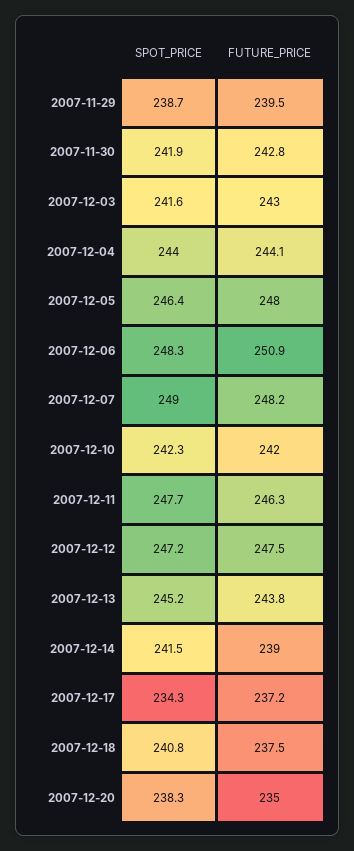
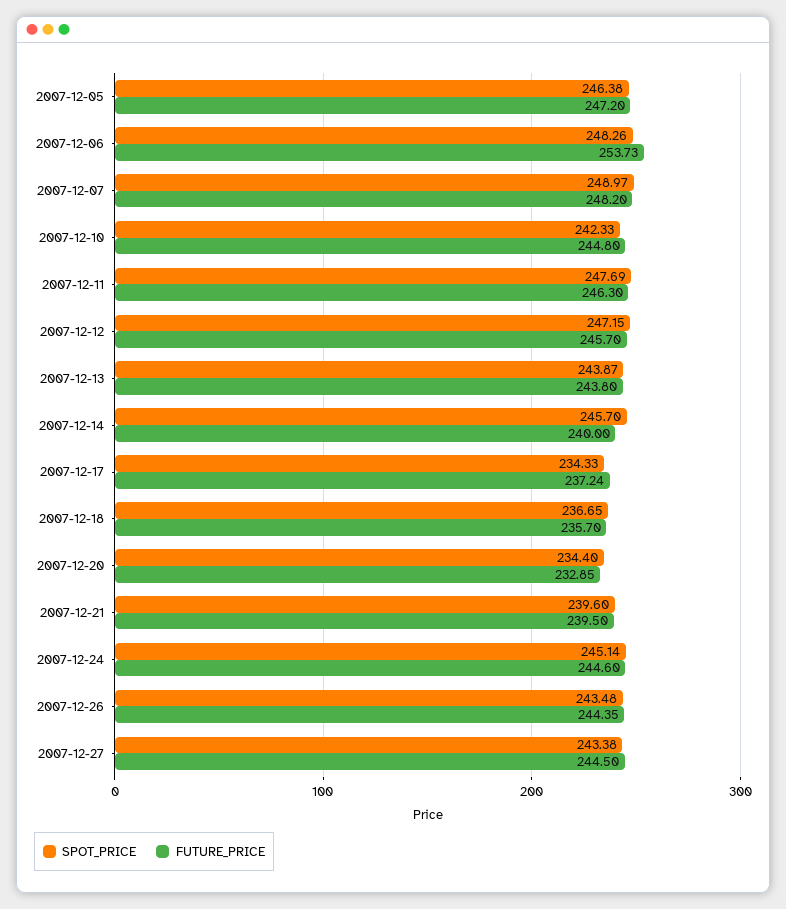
SPOT_PRICE, 2007-11-29: 238.7 -> none
FUTURE_PRICE, 2007-11-29: 239.5 -> none
SPOT_PRICE, 2007-11-30: 241.9 -> none
FUTURE_PRICE, 2007-11-30: 242.8 -> none
SPOT_PRICE, 2007-12-03: 241.6 -> none
FUTURE_PRICE, 2007-12-03: 243 -> none
SPOT_PRICE, 2007-12-04: 244 -> none
FUTURE_PRICE, 2007-12-04: 244.1 -> none
FUTURE_PRICE, 2007-12-05: 248 -> 247.2
FUTURE_PRICE, 2007-12-06: 250.9 -> 253.73
FUTURE_PRICE, 2007-12-10: 242 -> 244.8
FUTURE_PRICE, 2007-12-12: 247.5 -> 245.7
SPOT_PRICE, 2007-12-13: 245.2 -> 243.87
SPOT_PRICE, 2007-12-14: 241.5 -> 245.7
FUTURE_PRICE, 2007-12-14: 239 -> 240
SPOT_PRICE, 2007-12-18: 240.8 -> 236.65
FUTURE_PRICE, 2007-12-18: 237.5 -> 235.7
SPOT_PRICE, 2007-12-20: 238.3 -> 234.4
FUTURE_PRICE, 2007-12-20: 235 -> 232.85
SPOT_PRICE, 2007-12-21: none -> 239.6
FUTURE_PRICE, 2007-12-21: none -> 239.5
SPOT_PRICE, 2007-12-24: none -> 245.14
FUTURE_PRICE, 2007-12-24: none -> 244.6
SPOT_PRICE, 2007-12-26: none -> 243.48
FUTURE_PRICE, 2007-12-26: none -> 244.35
SPOT_PRICE, 2007-12-27: none -> 243.38
FUTURE_PRICE, 2007-12-27: none -> 244.5

